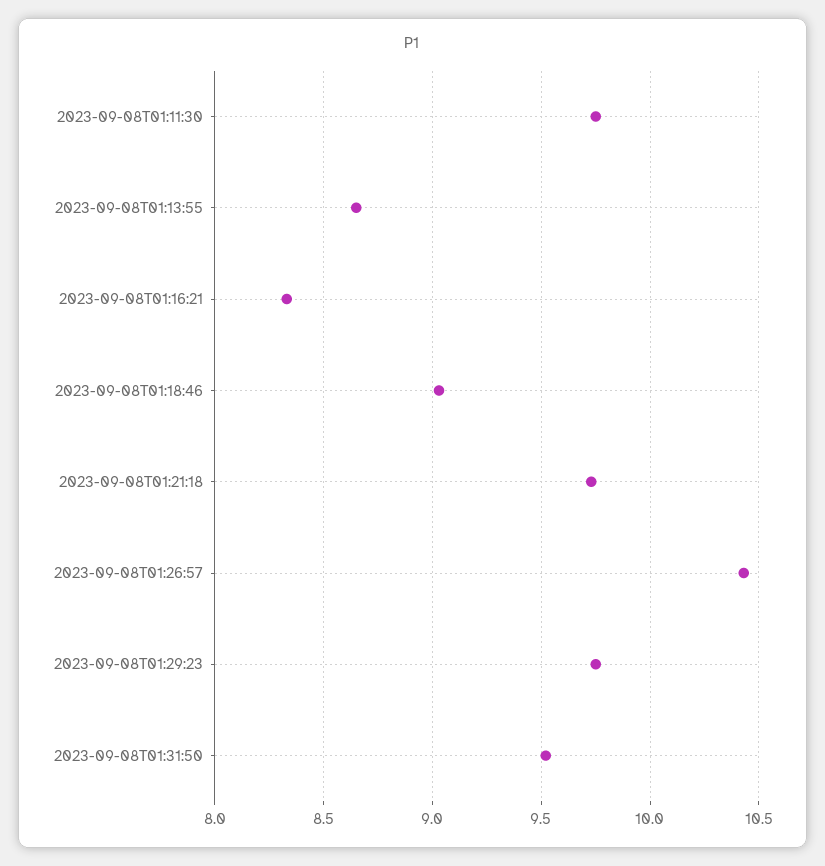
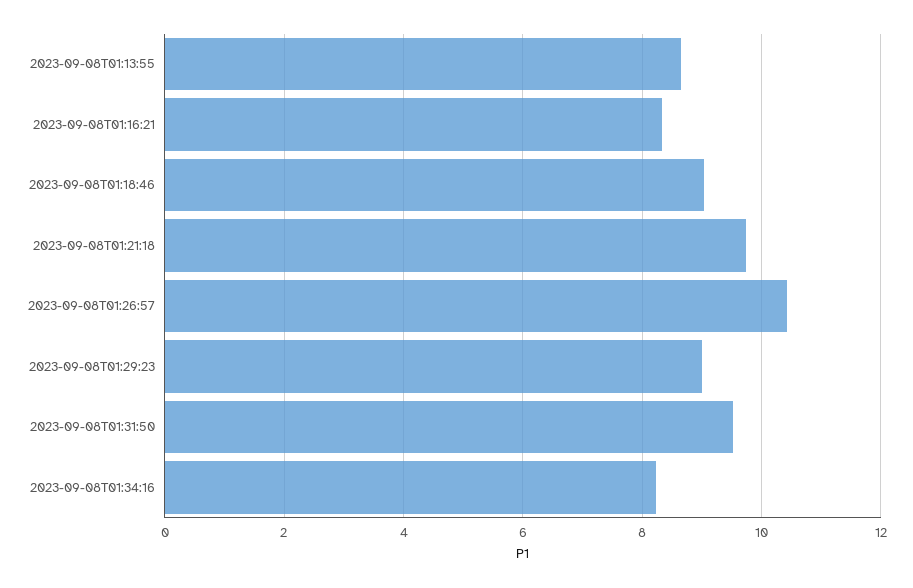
2023-09-08T01:11:30: 9.75 -> none
2023-09-08T01:29:23: 9.75 -> 9
2023-09-08T01:34:16: none -> 8.2

